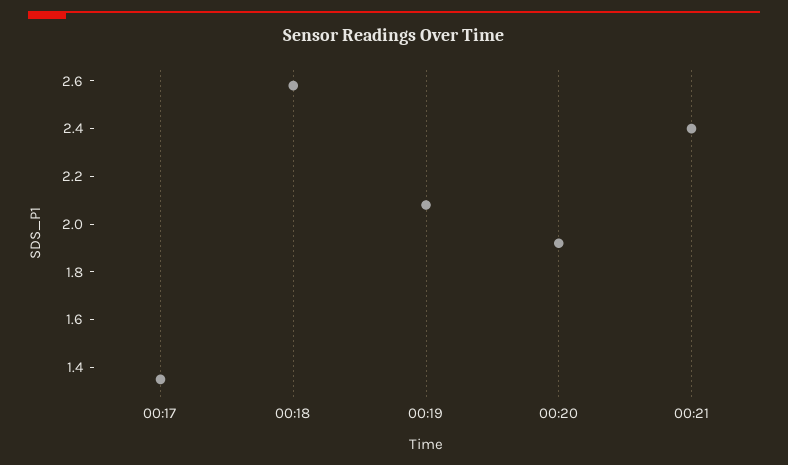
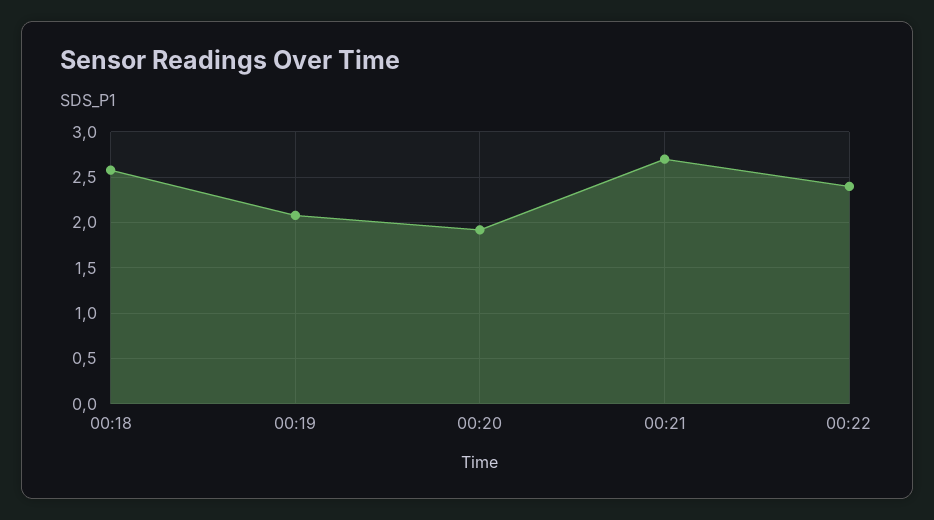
00:17: 1.35 -> none
00:21: 2.4 -> 2.7
00:22: none -> 2.4

